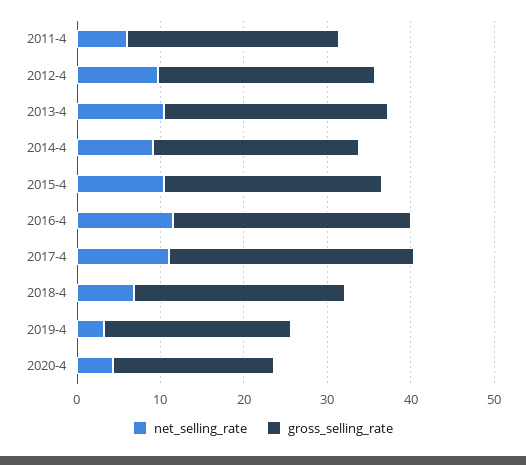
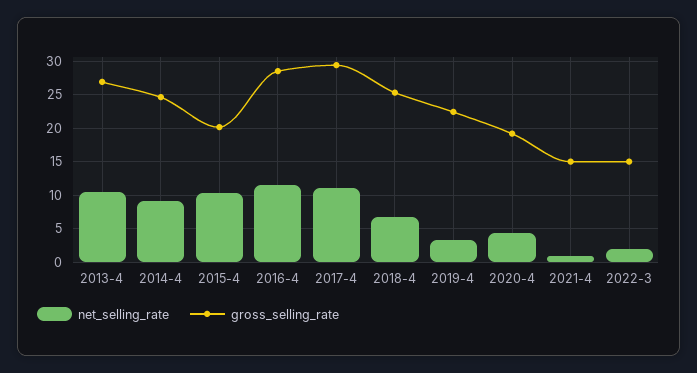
net_selling_rate, 2011-4: 6 -> none
gross_selling_rate, 2011-4: 26 -> none
net_selling_rate, 2012-4: 10 -> none
gross_selling_rate, 2012-4: 26 -> none
gross_selling_rate, 2015-4: 26 -> 20
net_selling_rate, 2021-4: none -> 1
gross_selling_rate, 2021-4: none -> 15
net_selling_rate, 2022-3: none -> 2
gross_selling_rate, 2022-3: none -> 15

